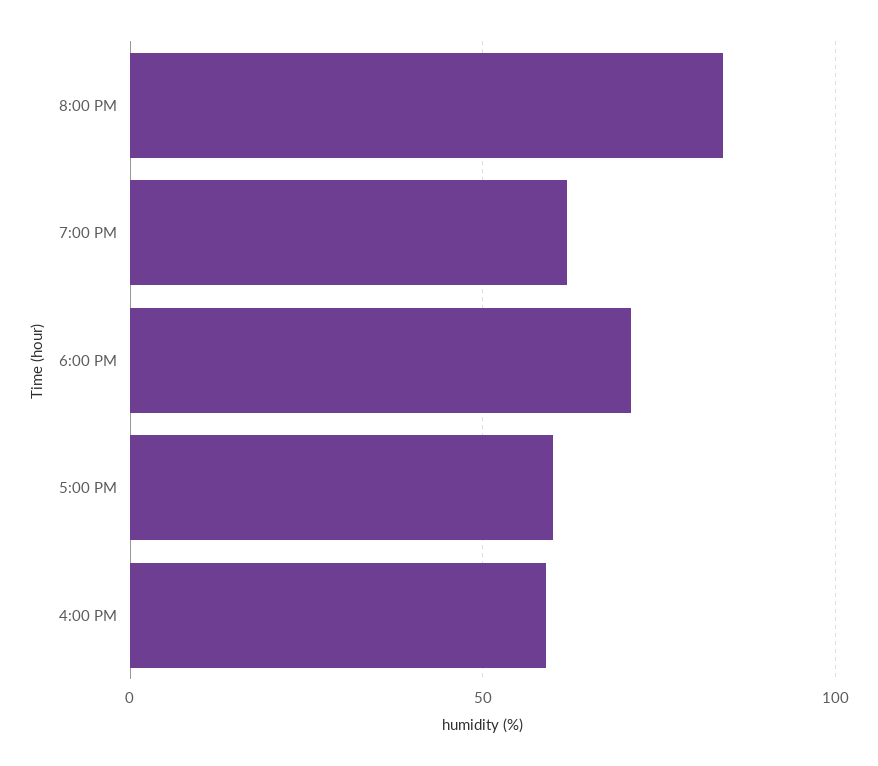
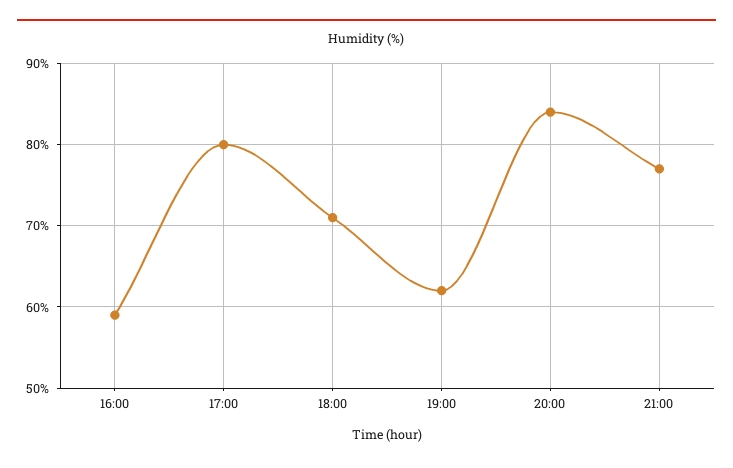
5:00 PM: 60 -> 80
21:00: none -> 77

